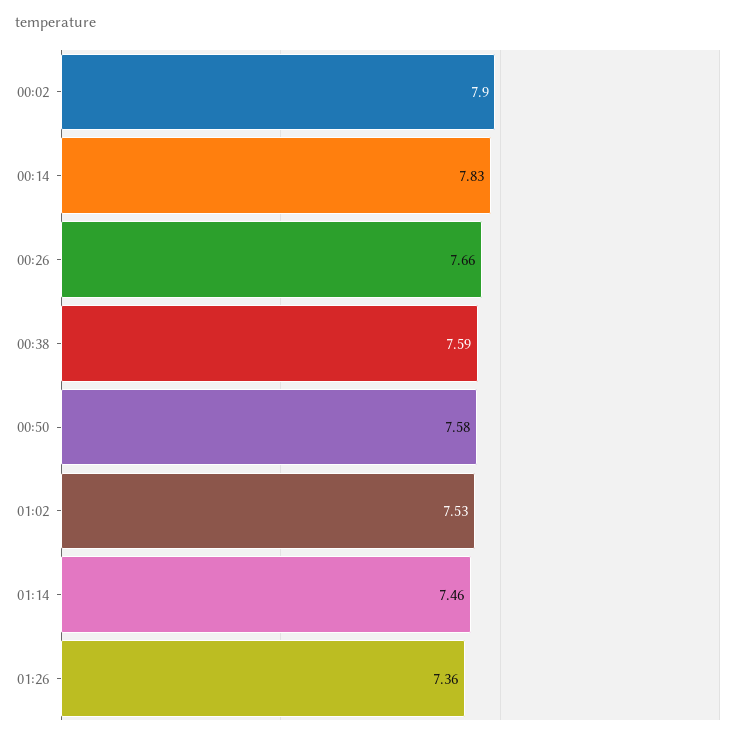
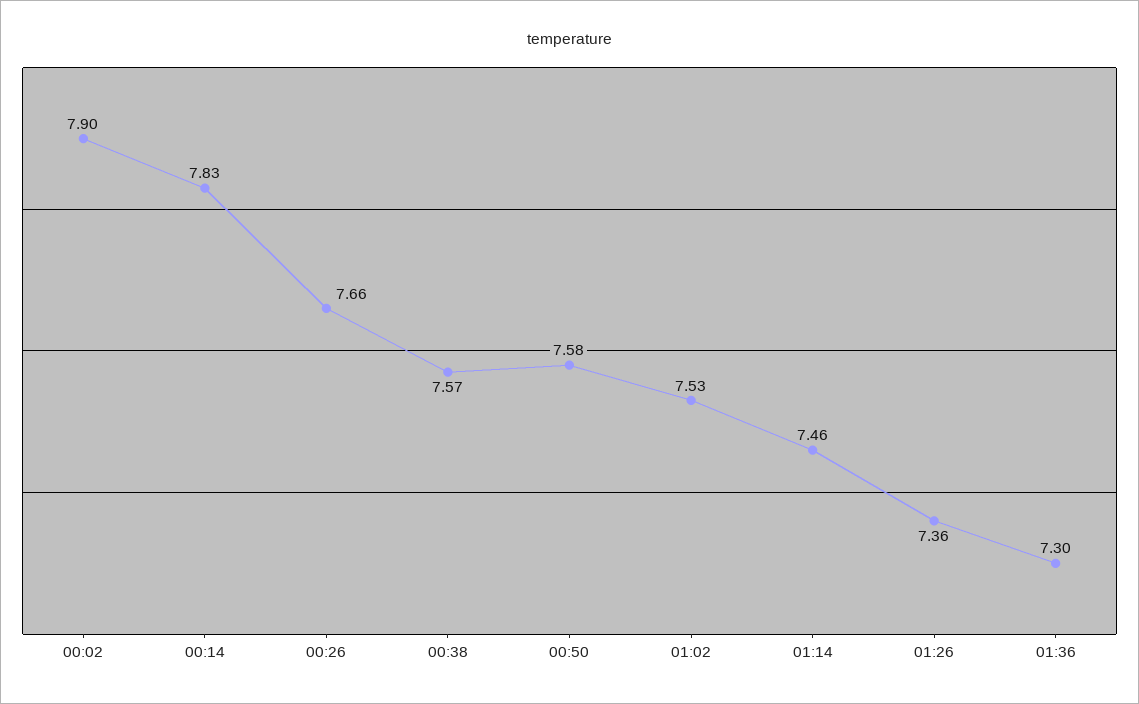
00:38: 7.59 -> 7.57
01:36: none -> 7.3

